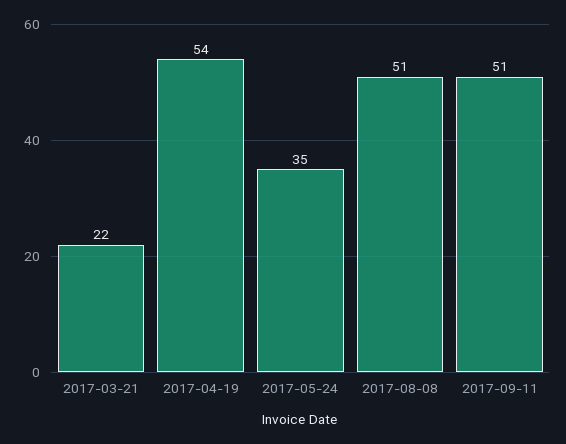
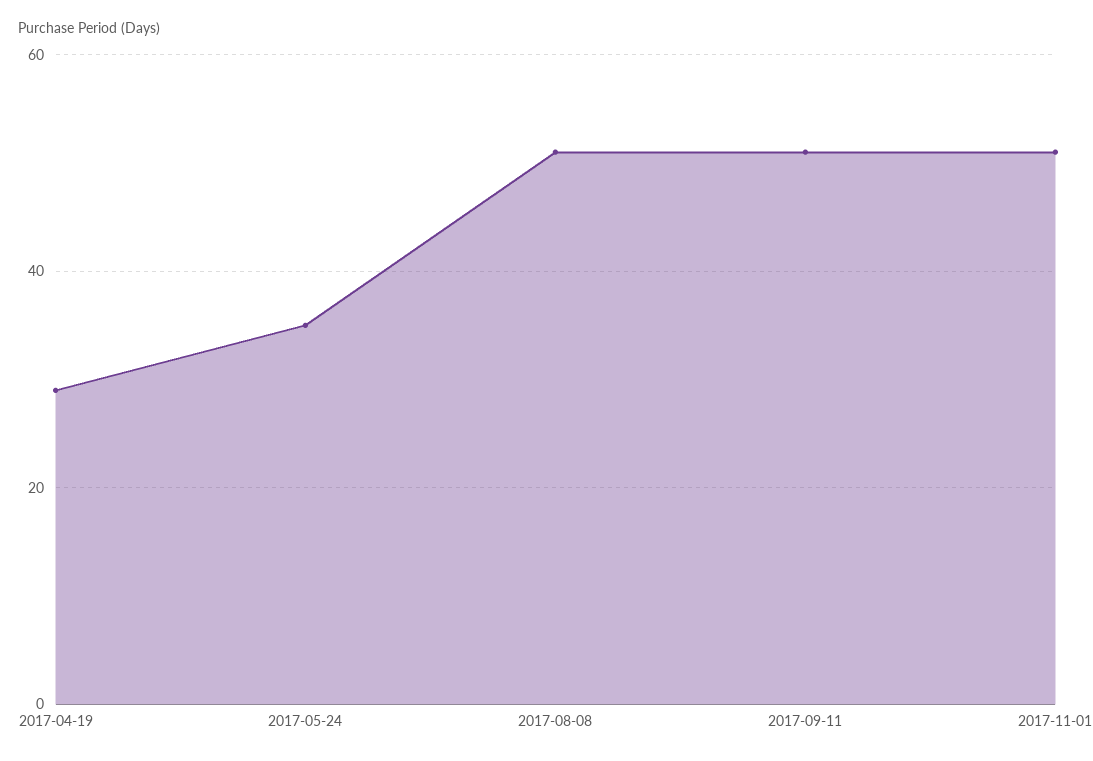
2017-03-21: 22 -> none
2017-04-19: 54 -> 30
2017-11-01: none -> 50

